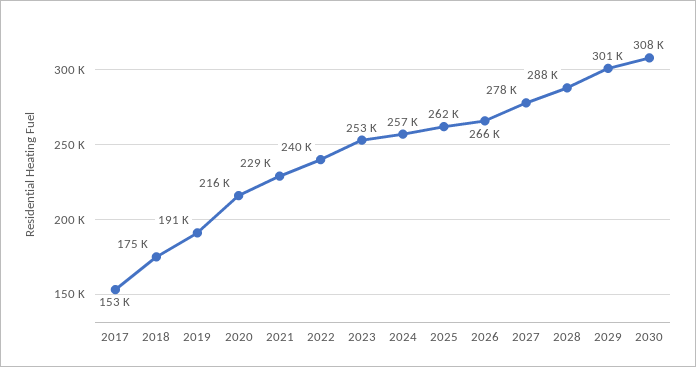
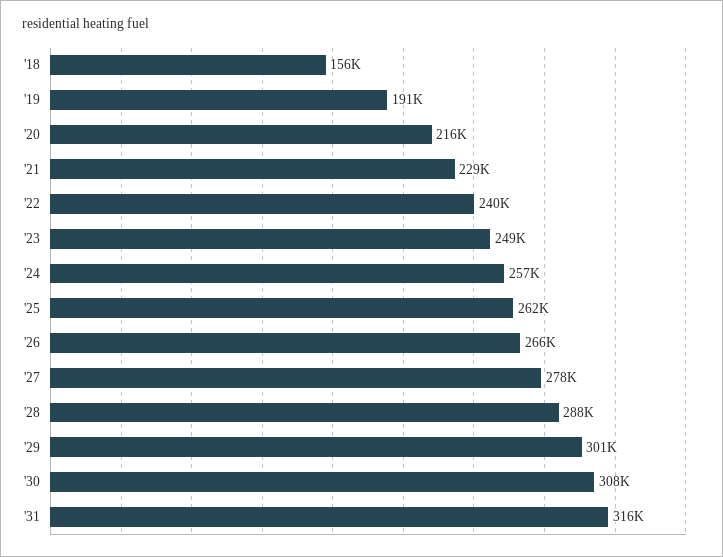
2017: 153000 -> none
2018: 175000 -> 156000
2023: 253000 -> 249000
'31: none -> 316000

